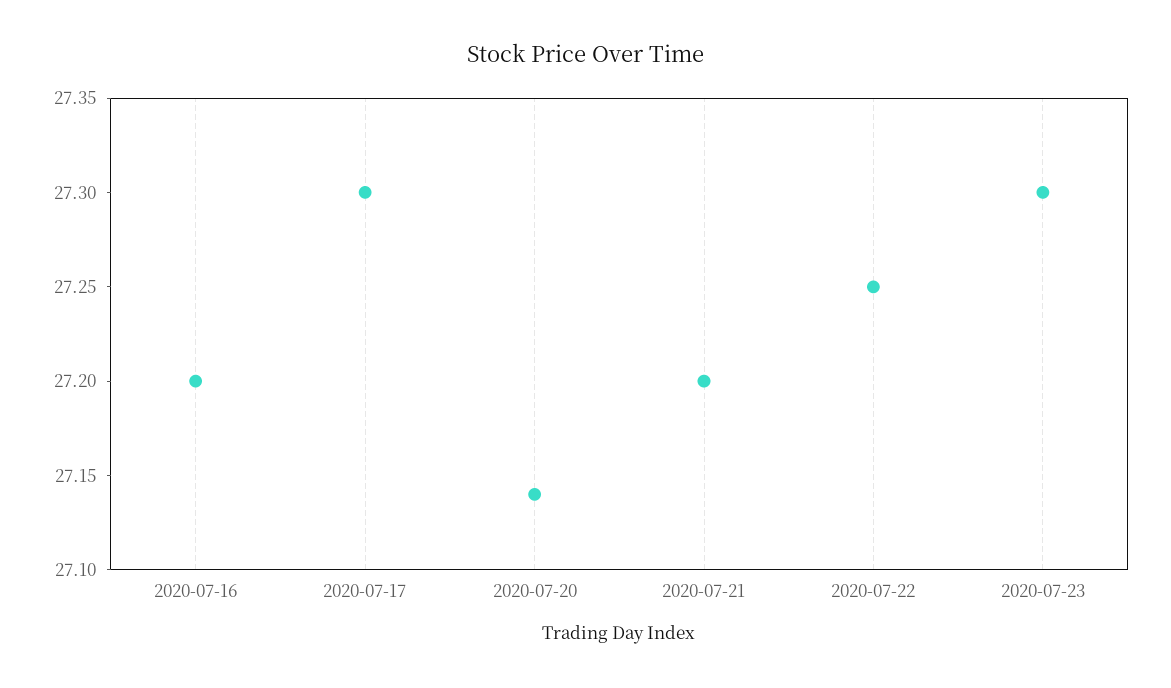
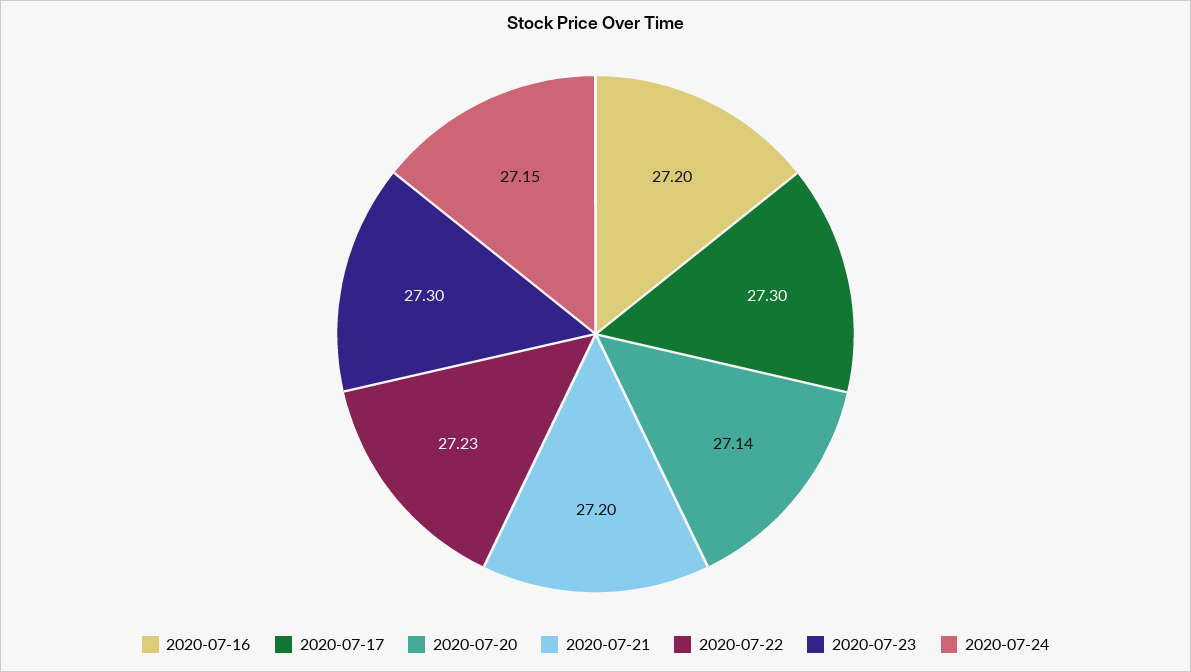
2020-07-22: 27.25 -> 27.23
2020-07-24: none -> 27.15

